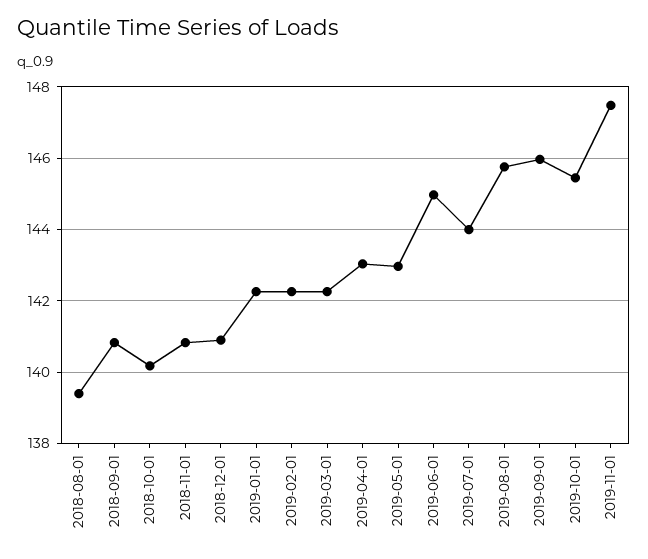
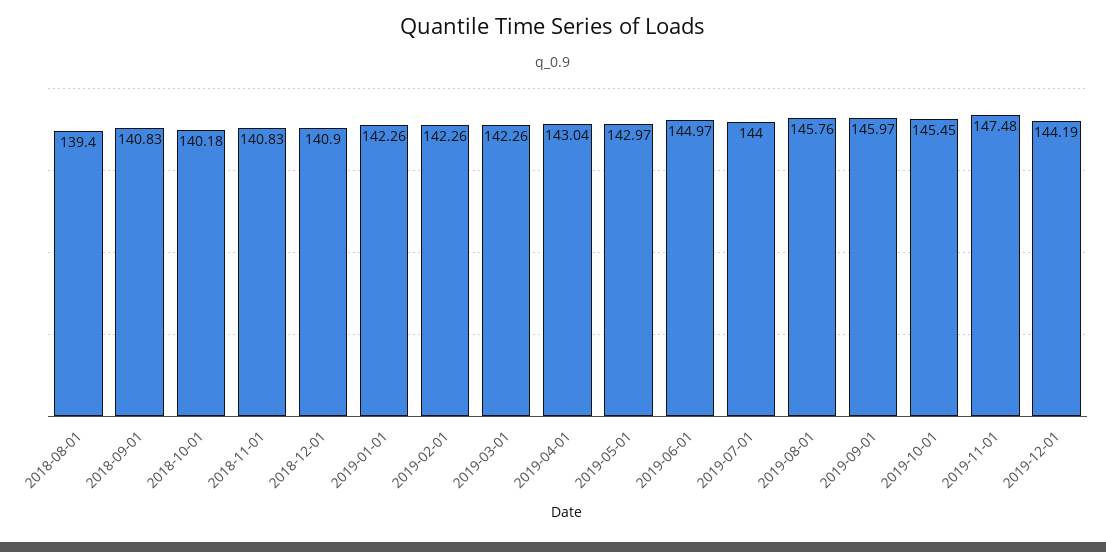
2019-12-01: none -> 144.19

